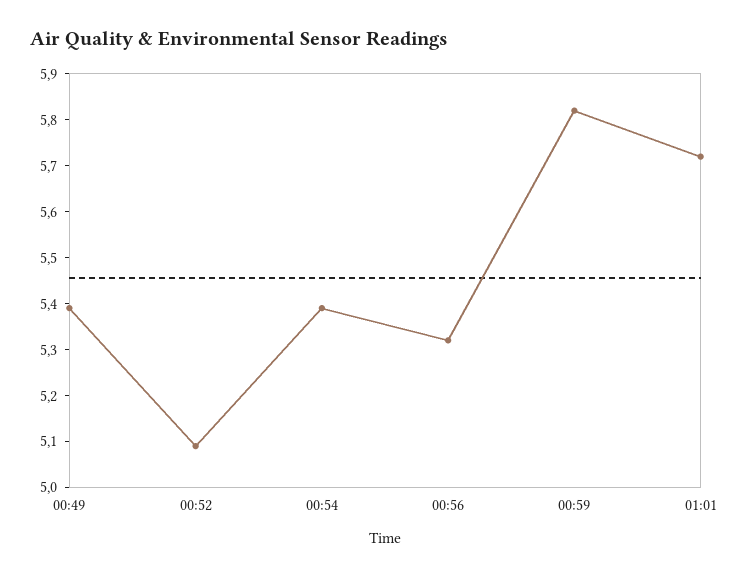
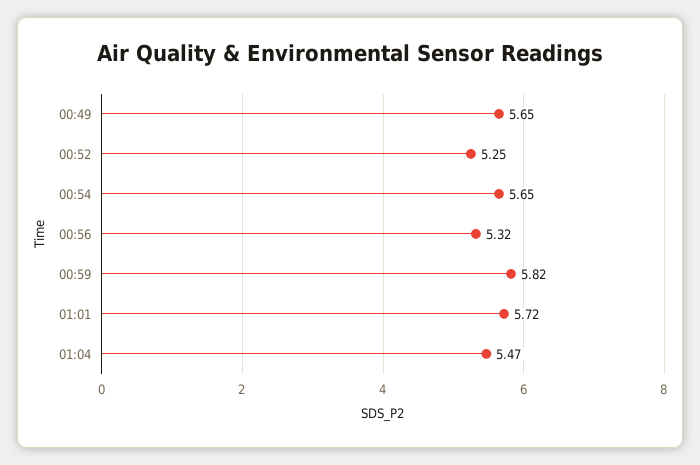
00:49: 5.4 -> 5.65
00:52: 5.1 -> 5.25
00:54: 5.4 -> 5.65
01:04: none -> 5.47

